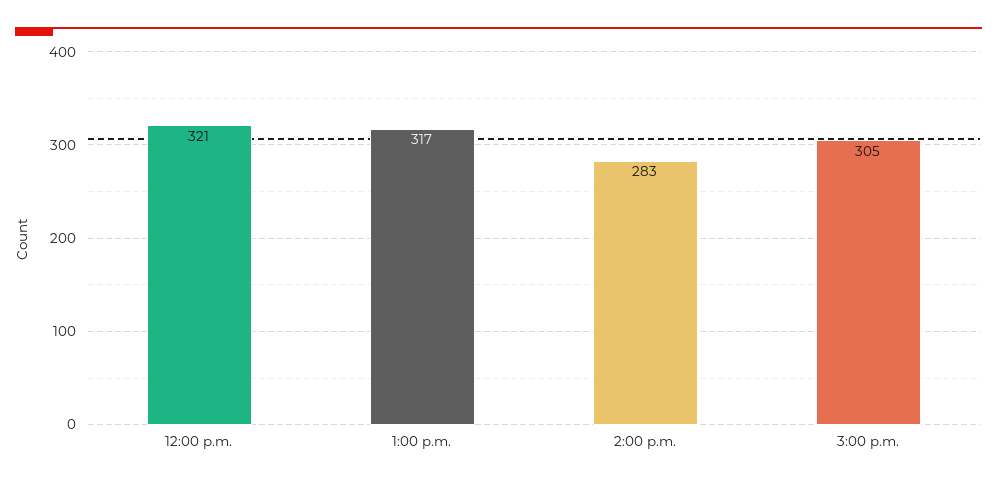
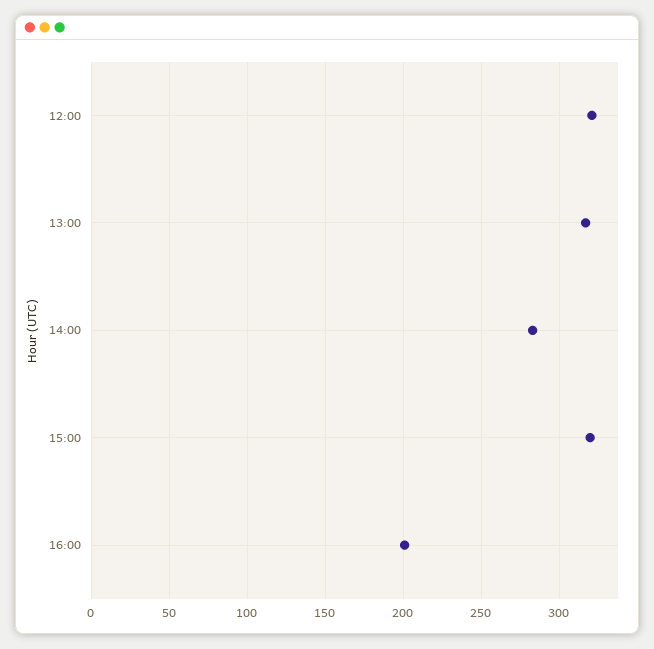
3:00 p.m.: 305 -> 320
16:00: none -> 200

